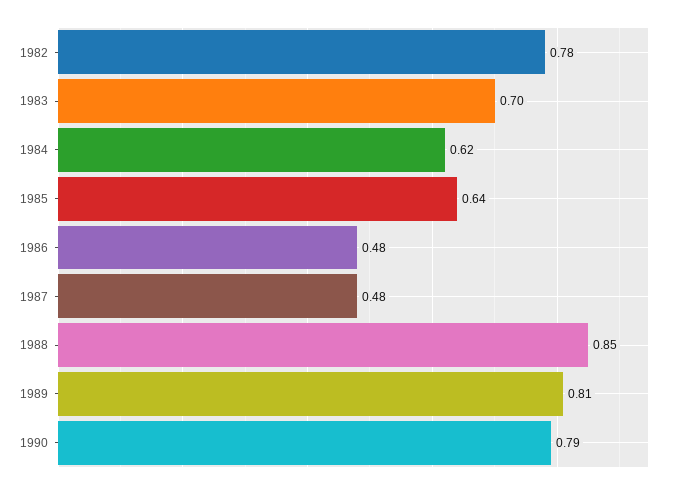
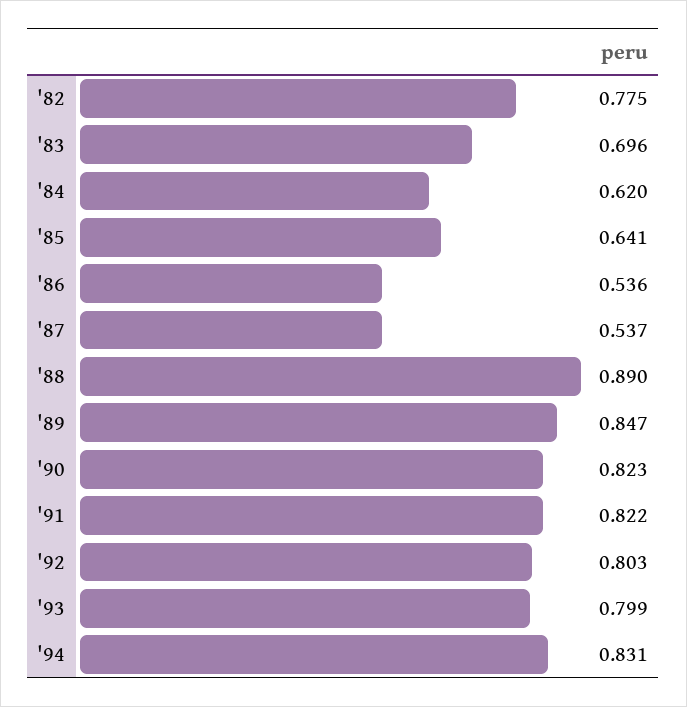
1986: 0.48 -> 0.536
1987: 0.48 -> 0.537
1988: 0.85 -> 0.89
1989: 0.81 -> 0.847
1990: 0.79 -> 0.823
'91: none -> 0.822
'92: none -> 0.803
'93: none -> 0.799
'94: none -> 0.831

